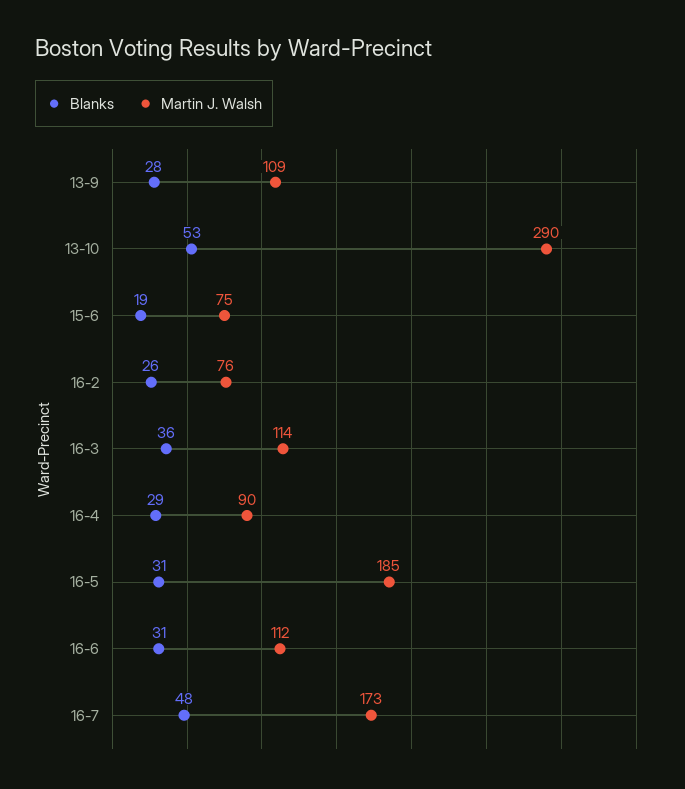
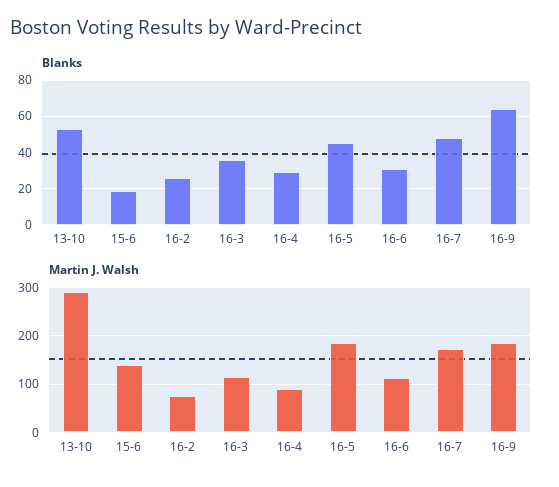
Blanks, 13-9: 28 -> none
Martin J. Walsh, 13-9: 109 -> none
Martin J. Walsh, 15-6: 75 -> 140
Blanks, 16-5: 31 -> 45
Blanks, 16-9: none -> 65
Martin J. Walsh, 16-9: none -> 180

